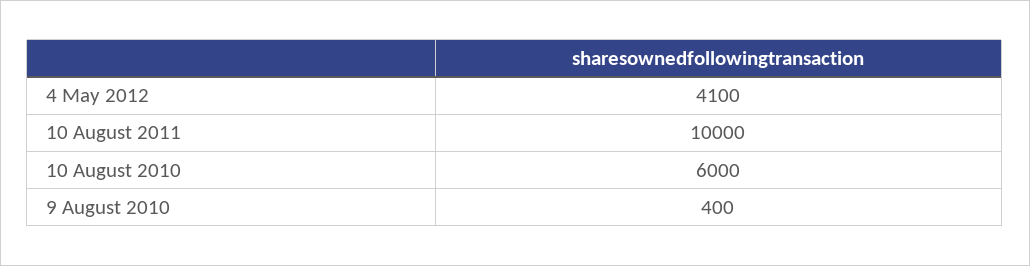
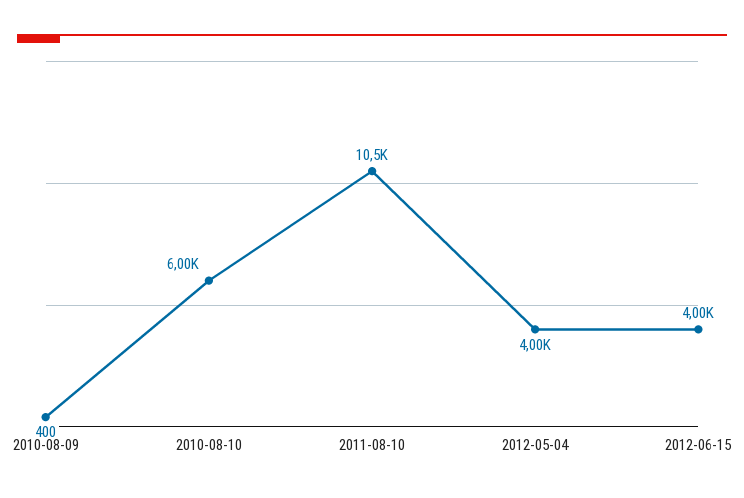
4 May 2012: 4100 -> 4000
10 August 2011: 10000 -> 10500
2012-06-15: none -> 4000

